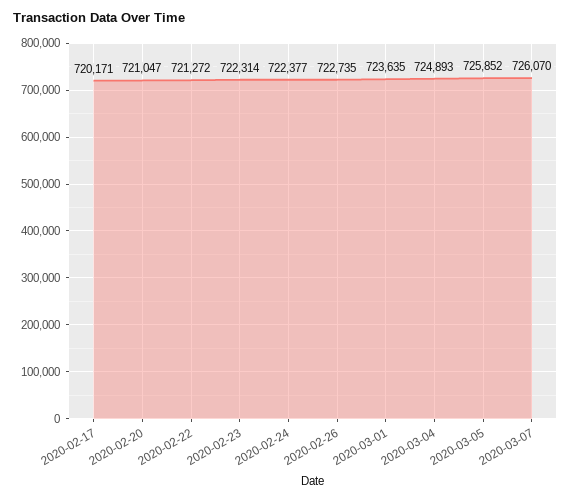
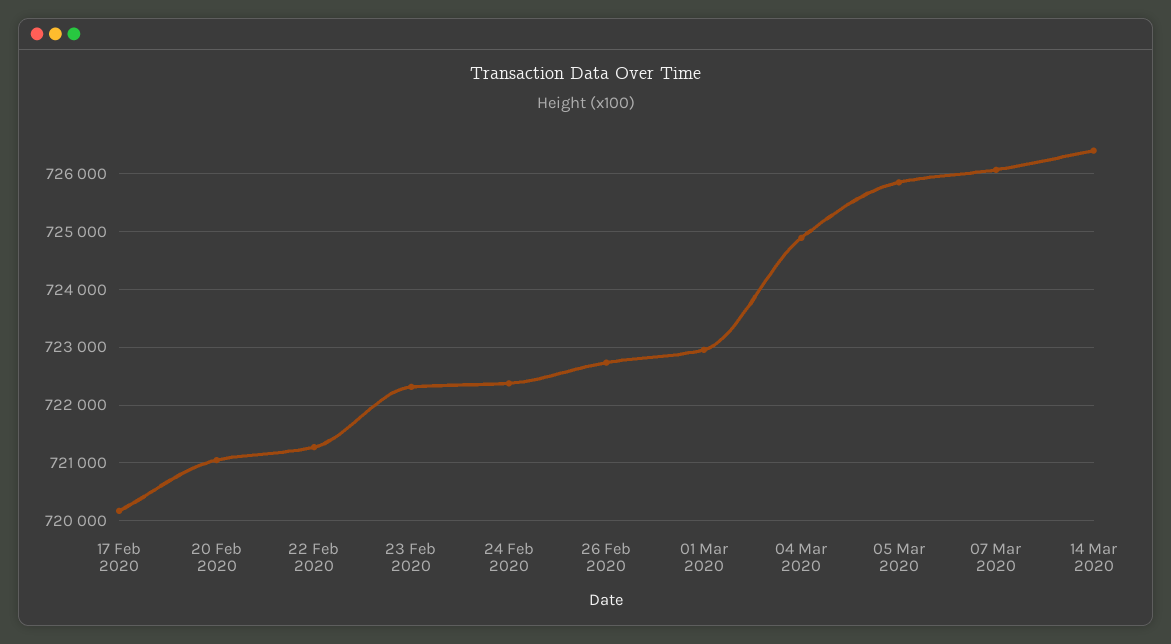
2020-03-01: 723635 -> 723000
14 Mar 2020: none -> 726400

